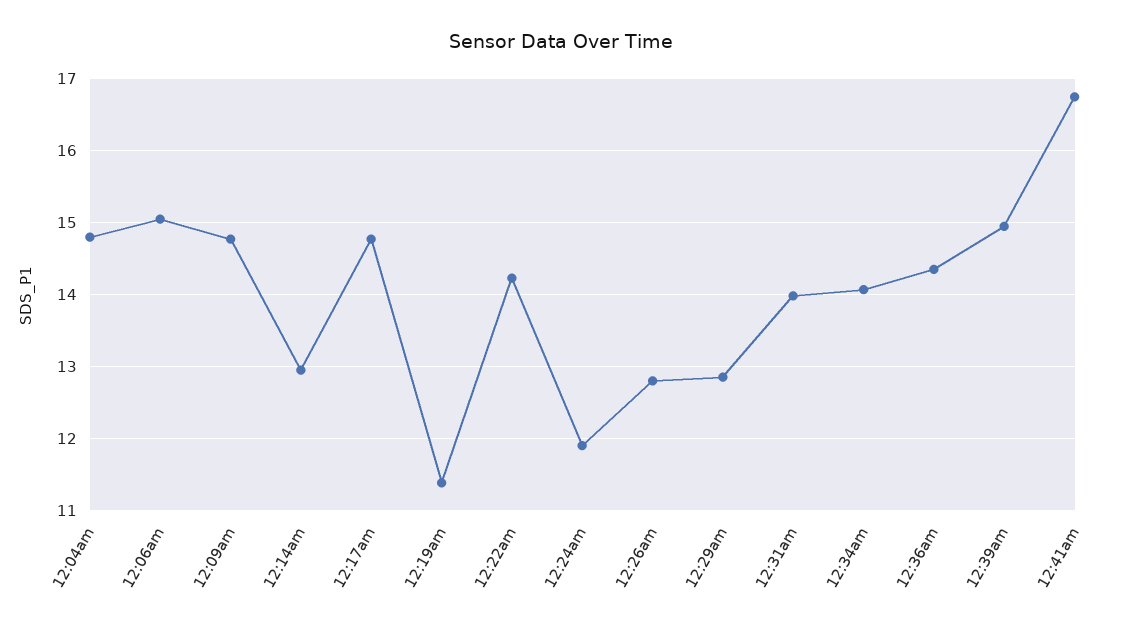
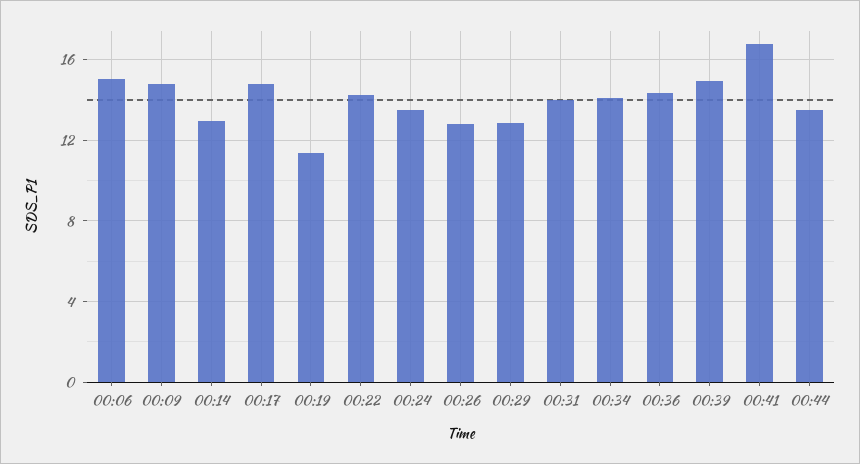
12:04am: 14.8 -> none
12:24am: 11.9 -> 13.5
00:44: none -> 13.5

